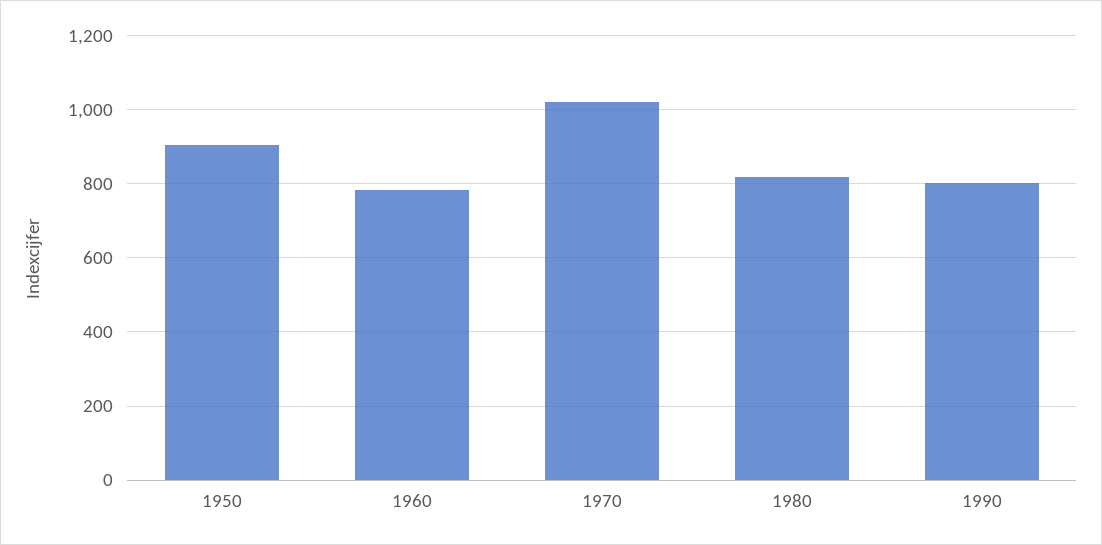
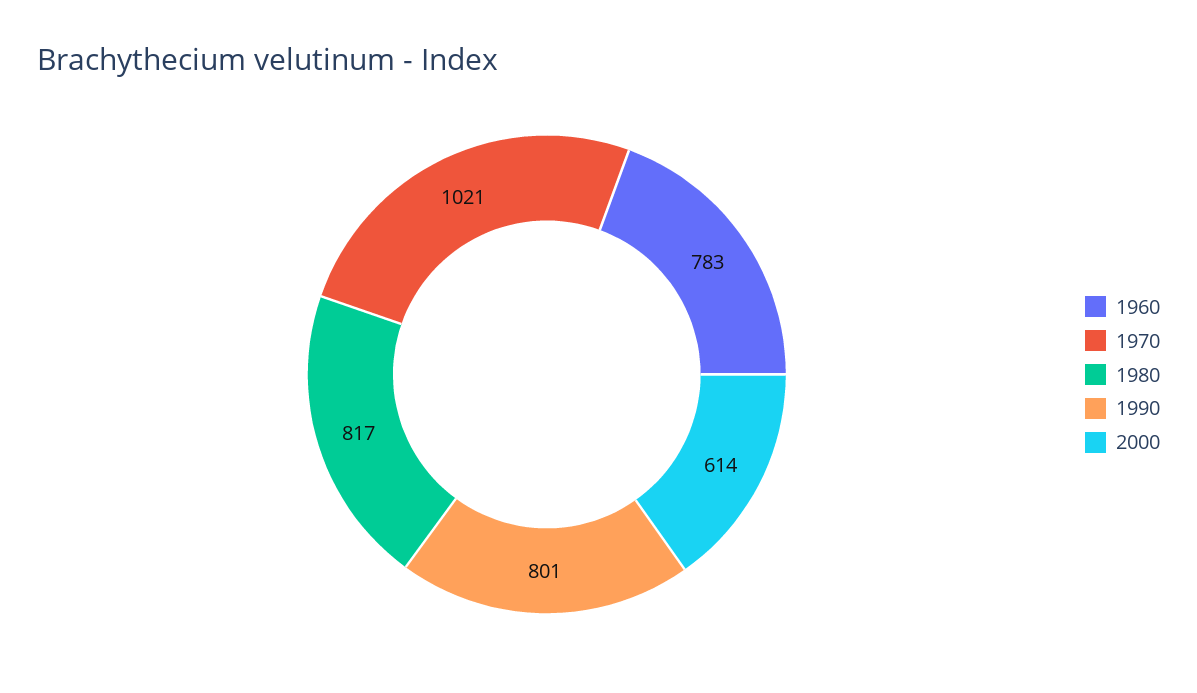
1950: 900 -> none
2000: none -> 614

